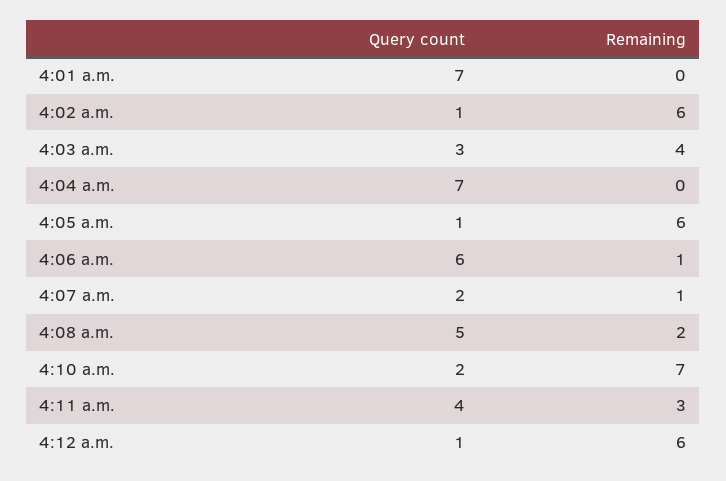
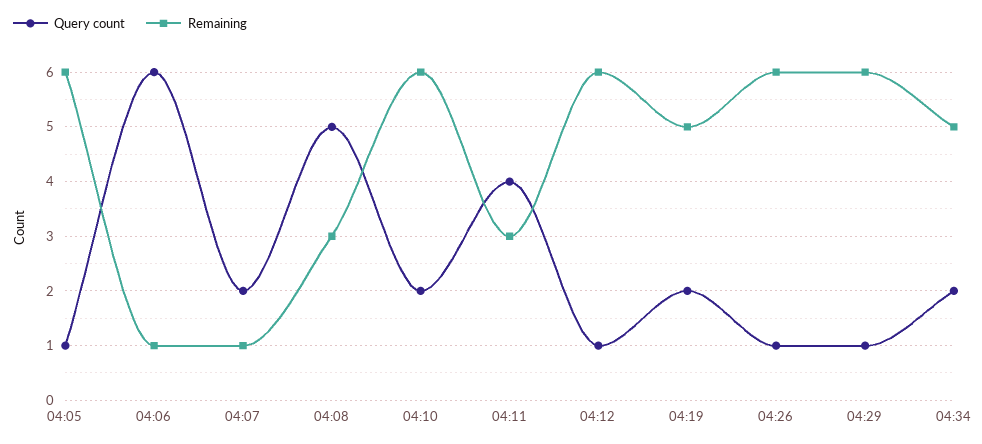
Query count, 4:01 a.m.: 7 -> none
Remaining, 4:01 a.m.: 0 -> none
Query count, 4:02 a.m.: 1 -> none
Remaining, 4:02 a.m.: 6 -> none
Query count, 4:03 a.m.: 3 -> none
Remaining, 4:03 a.m.: 4 -> none
Query count, 4:04 a.m.: 7 -> none
Remaining, 4:04 a.m.: 0 -> none
Remaining, 4:08 a.m.: 2 -> 3
Remaining, 4:10 a.m.: 7 -> 6
Query count, 04:19: none -> 2
Remaining, 04:19: none -> 5
Query count, 04:26: none -> 1
Remaining, 04:26: none -> 6
Query count, 04:29: none -> 1
Remaining, 04:29: none -> 6
Query count, 04:34: none -> 2
Remaining, 04:34: none -> 5

